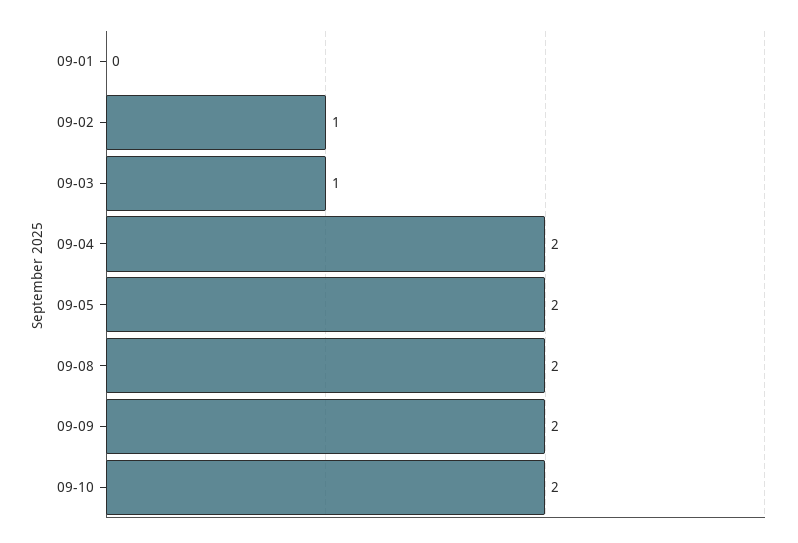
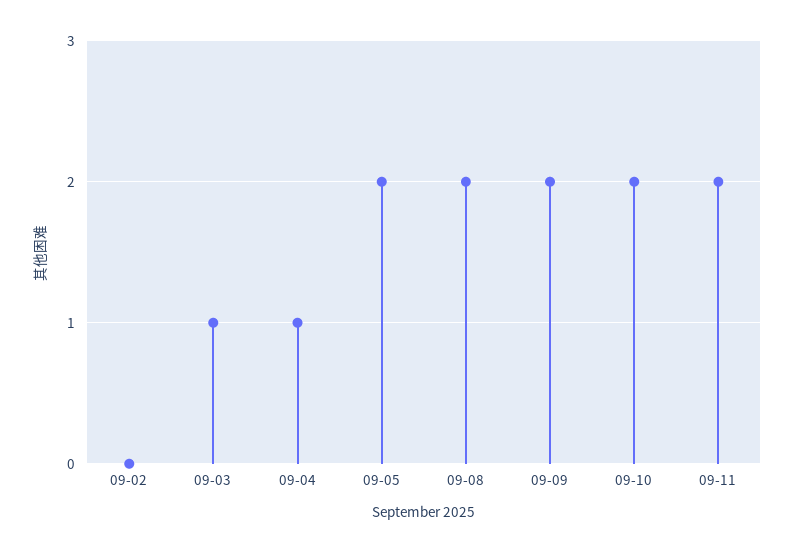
09-01: 0 -> none
09-02: 1 -> 0
09-04: 2 -> 1
09-11: none -> 2

